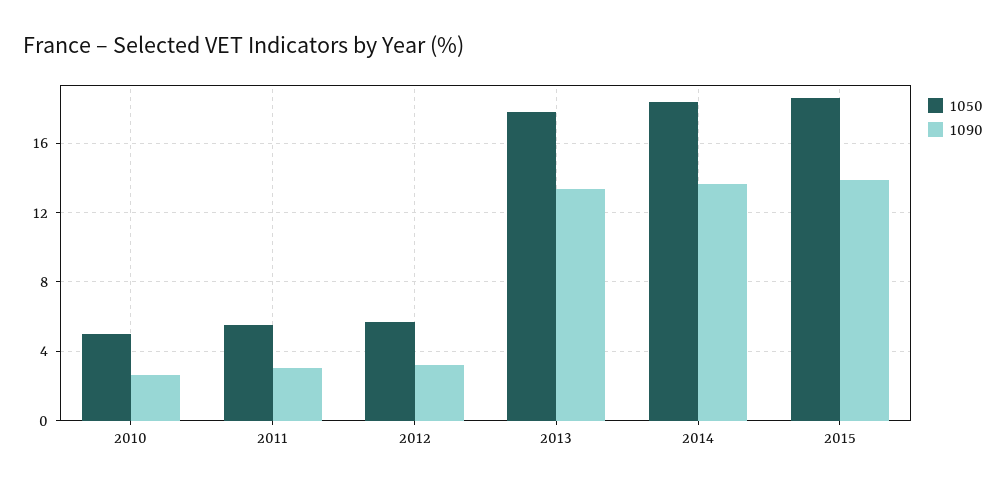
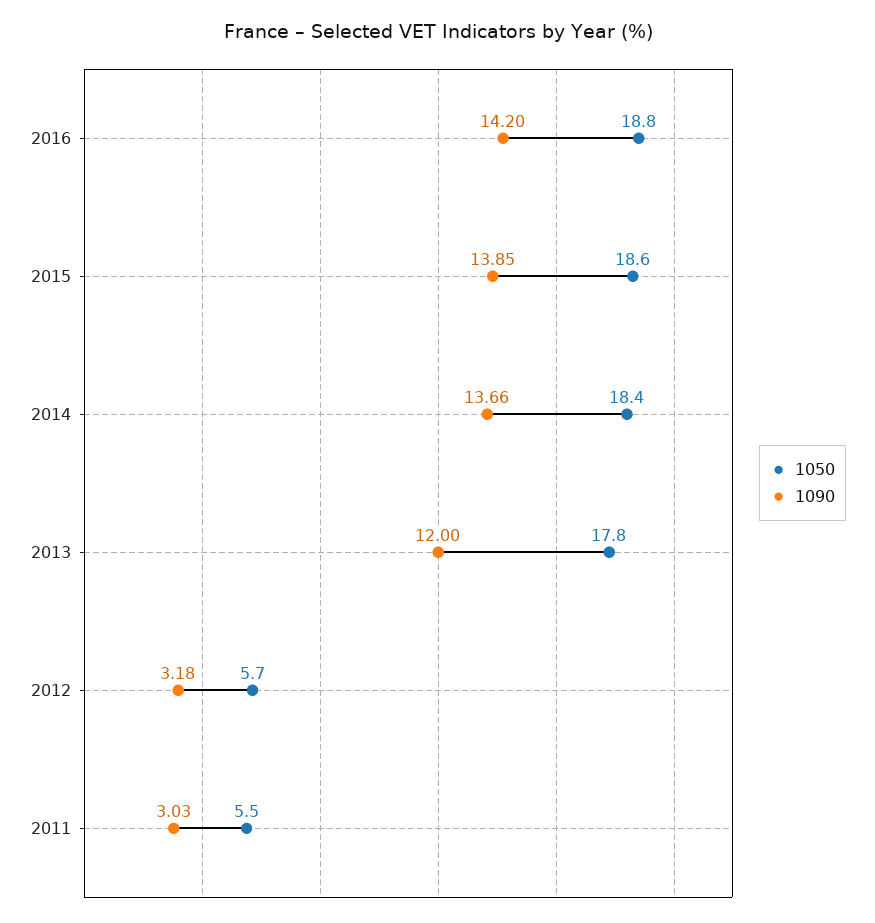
1050, 2010: 5 -> none
1090, 2010: 2.5 -> none
1090, 2013: 13.5 -> 12
1050, 2016: none -> 18.8
1090, 2016: none -> 14.2

